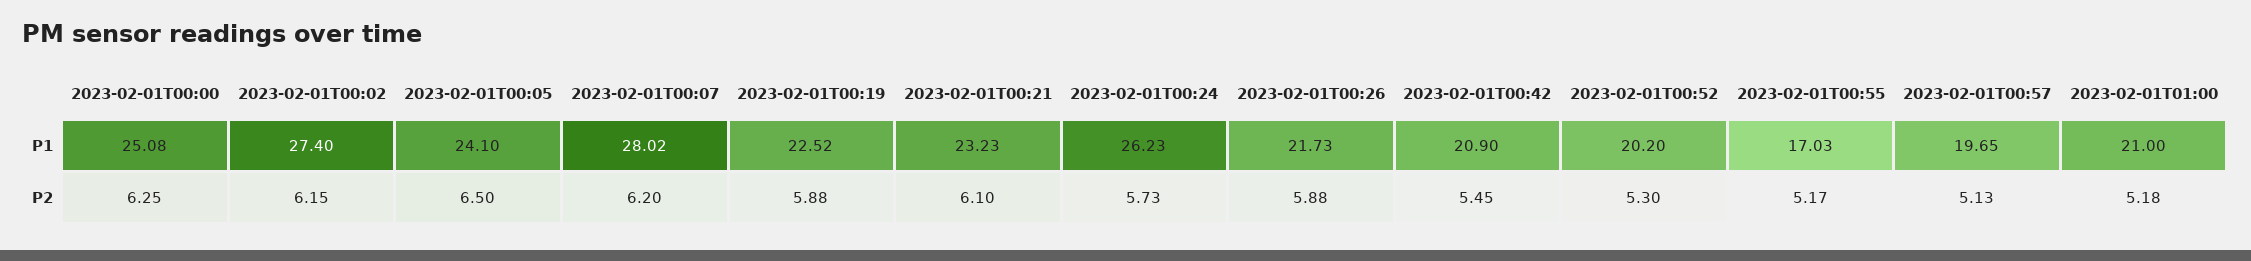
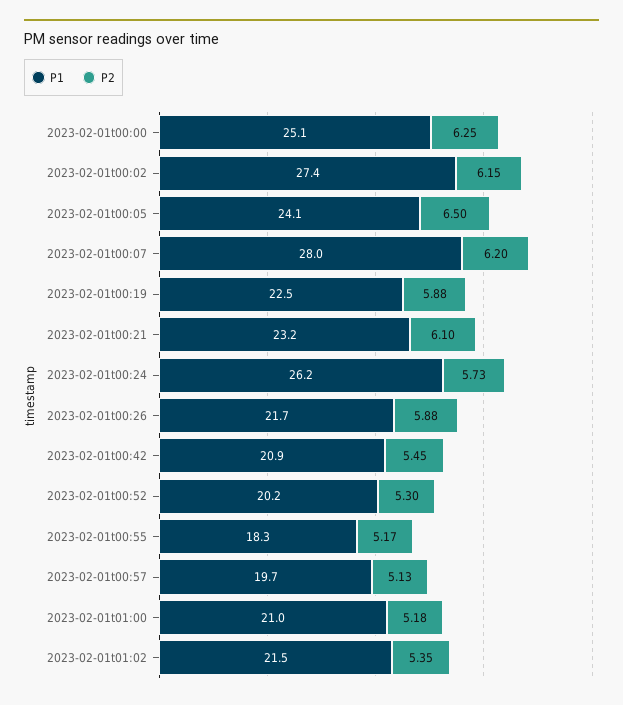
P1, 2023-02-01T00:55: 17.03 -> 18.3
P1, 2023-02-01t01:02: none -> 21.5
P2, 2023-02-01t01:02: none -> 5.35

